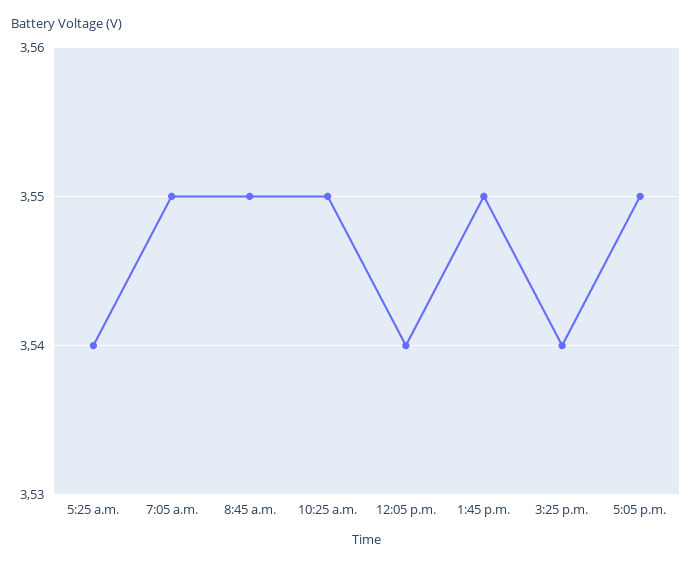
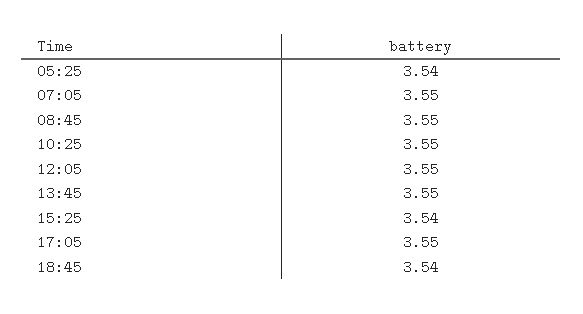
12:05 p.m.: 3.54 -> 3.55
18:45: none -> 3.54

